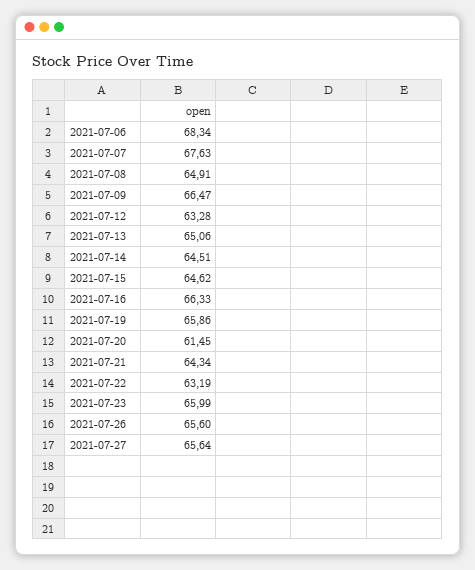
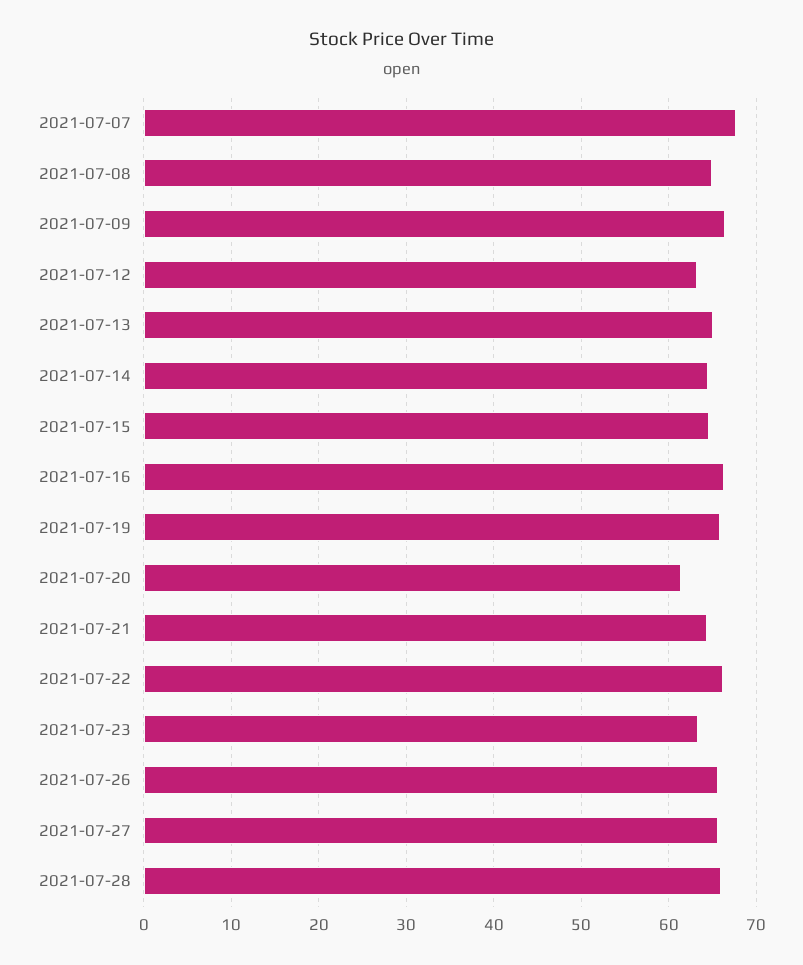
2021-07-06: 68.34 -> none
2021-07-22: 63.19 -> 66
2021-07-23: 65.99 -> 63
2021-07-28: none -> 66

